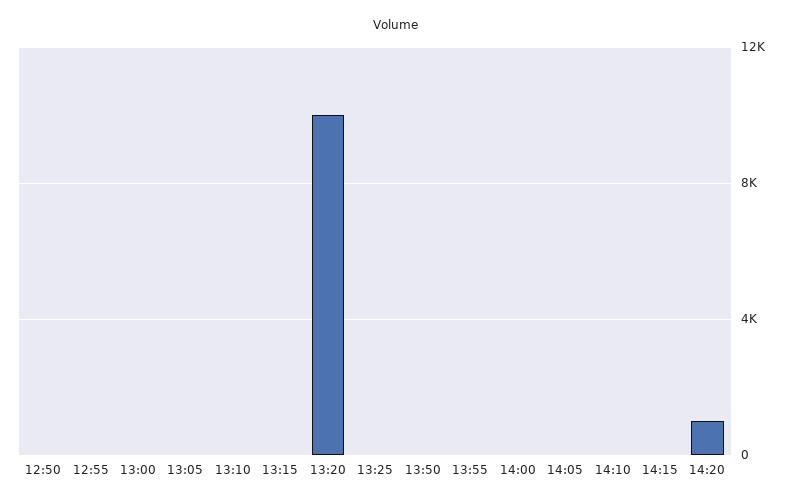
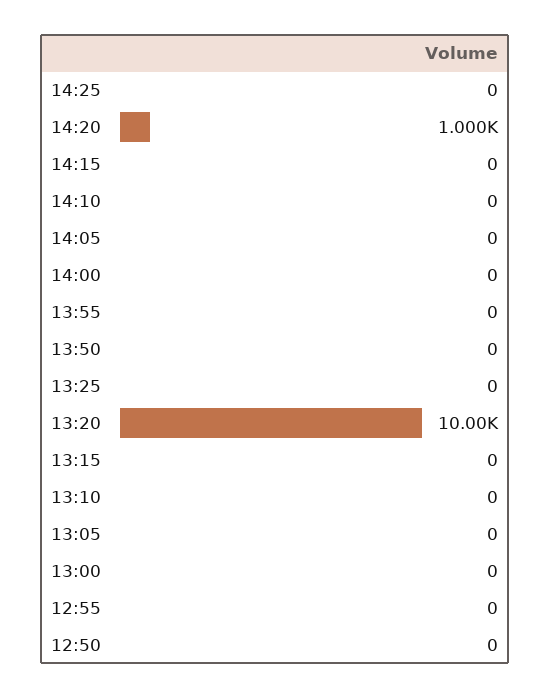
14:25: none -> 0

